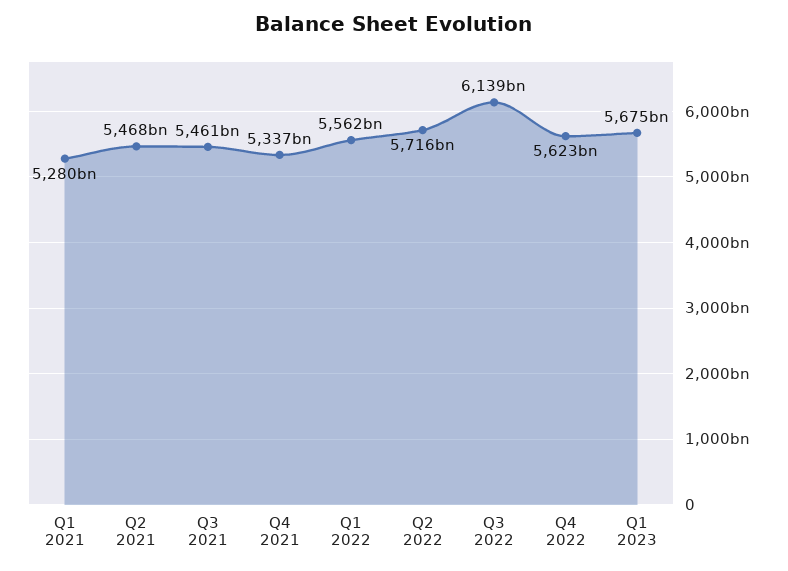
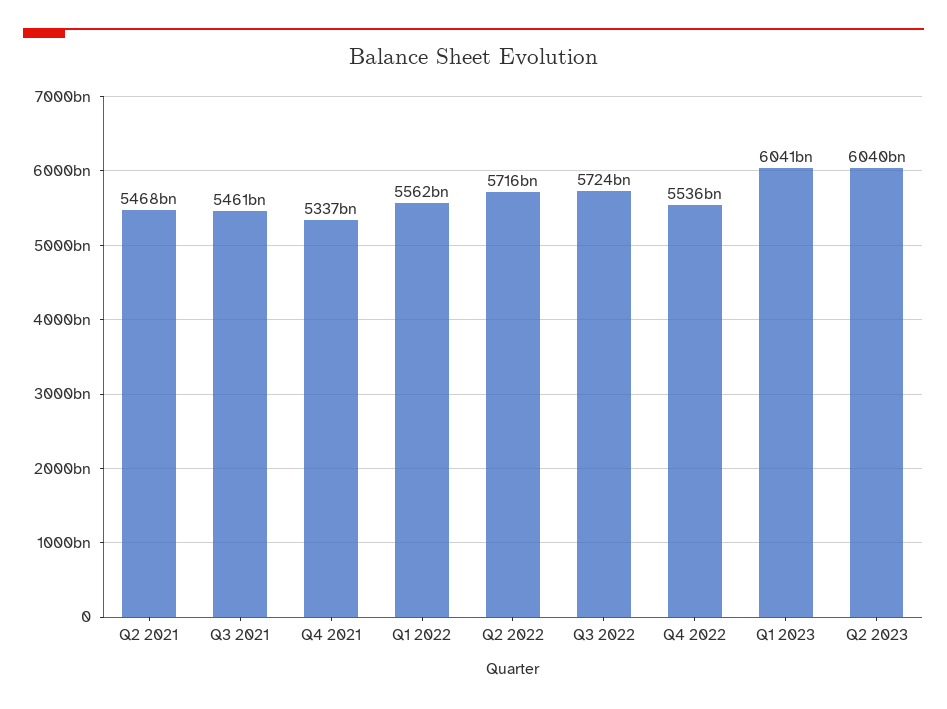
Q1 2021: 5280000000000 -> none
Q3 2022: 6139000000000 -> 5724000000000
Q4 2022: 5623000000000 -> 5536000000000
Q1 2023: 5675000000000 -> 6041000000000
Q2 2023: none -> 6040000000000

